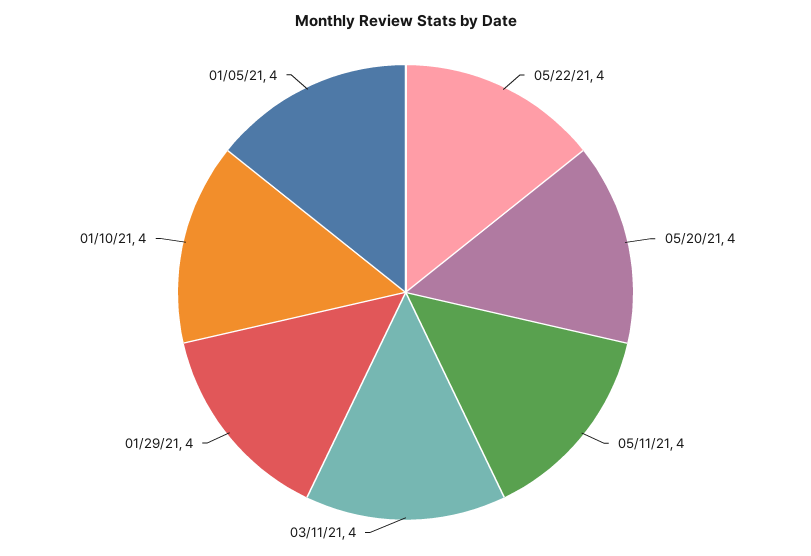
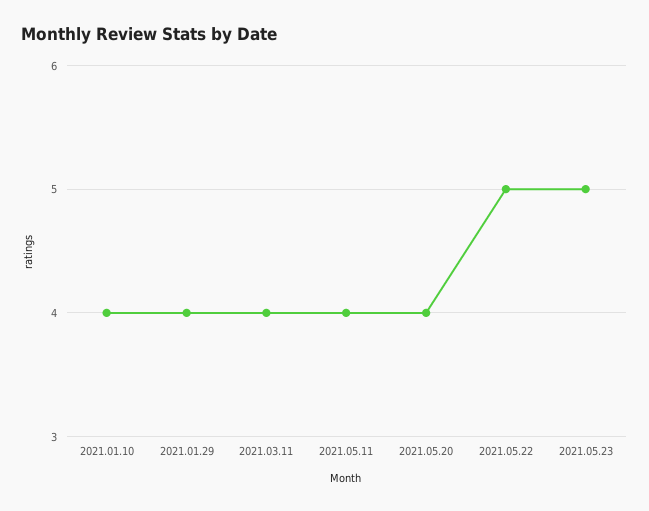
05/22/21: 4 -> 5
01/05/21: 4 -> none
2021.05.23: none -> 5

